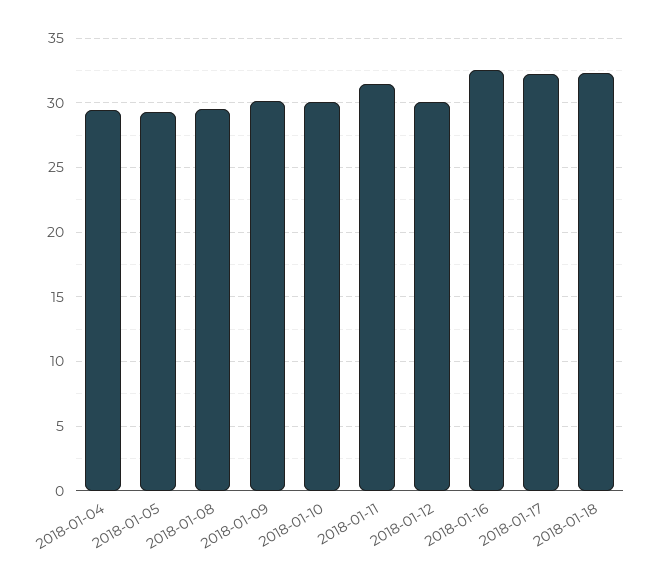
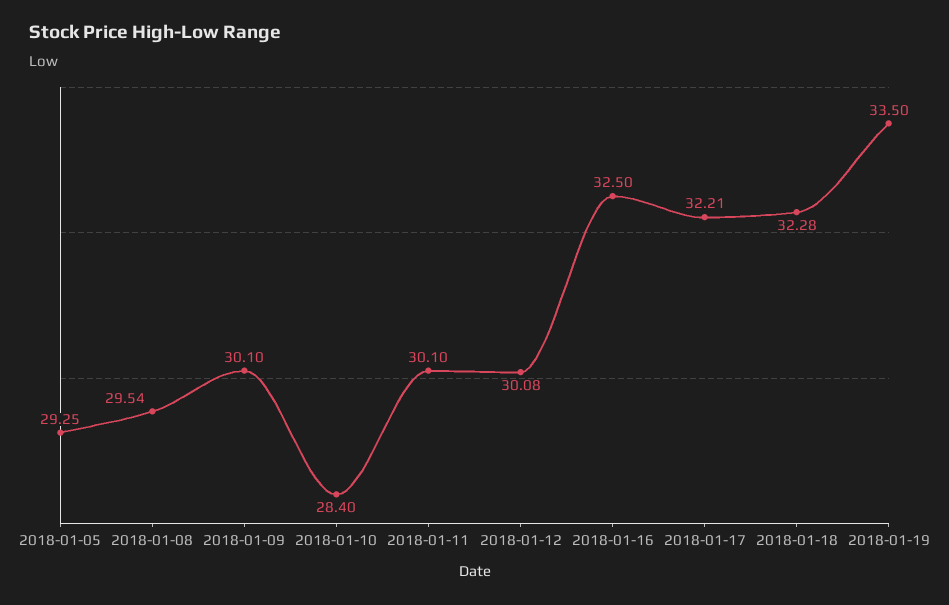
2018-01-04: 29.5 -> none
2018-01-10: 30 -> 28.4
2018-01-11: 31.5 -> 30.1
2018-01-19: none -> 33.5

